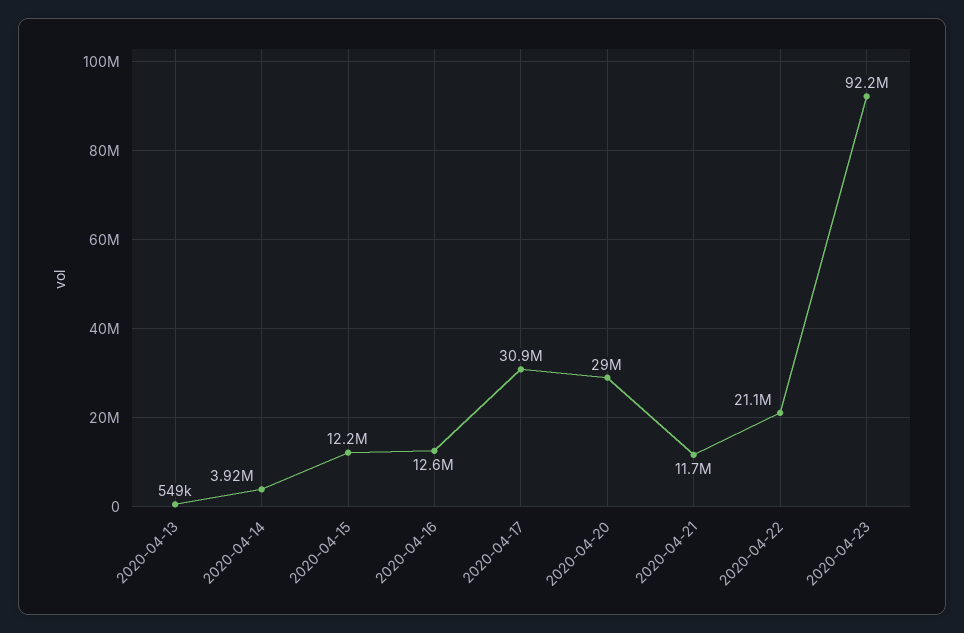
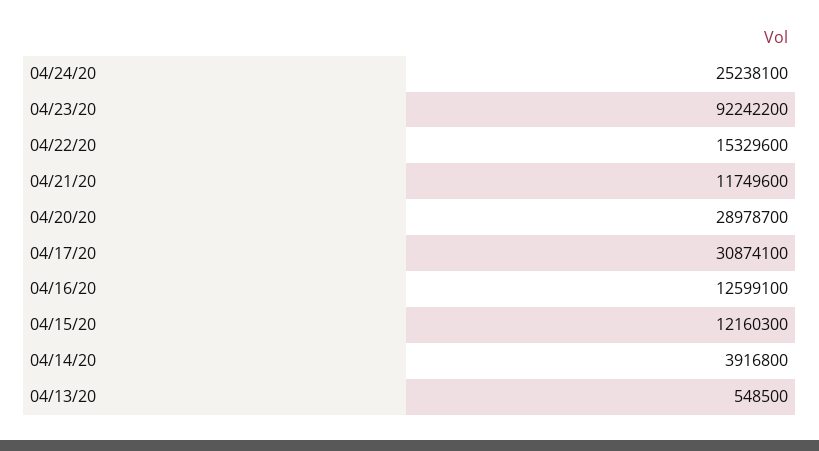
2020-04-22: 21100000 -> 15329600
04/24/20: none -> 25238100

